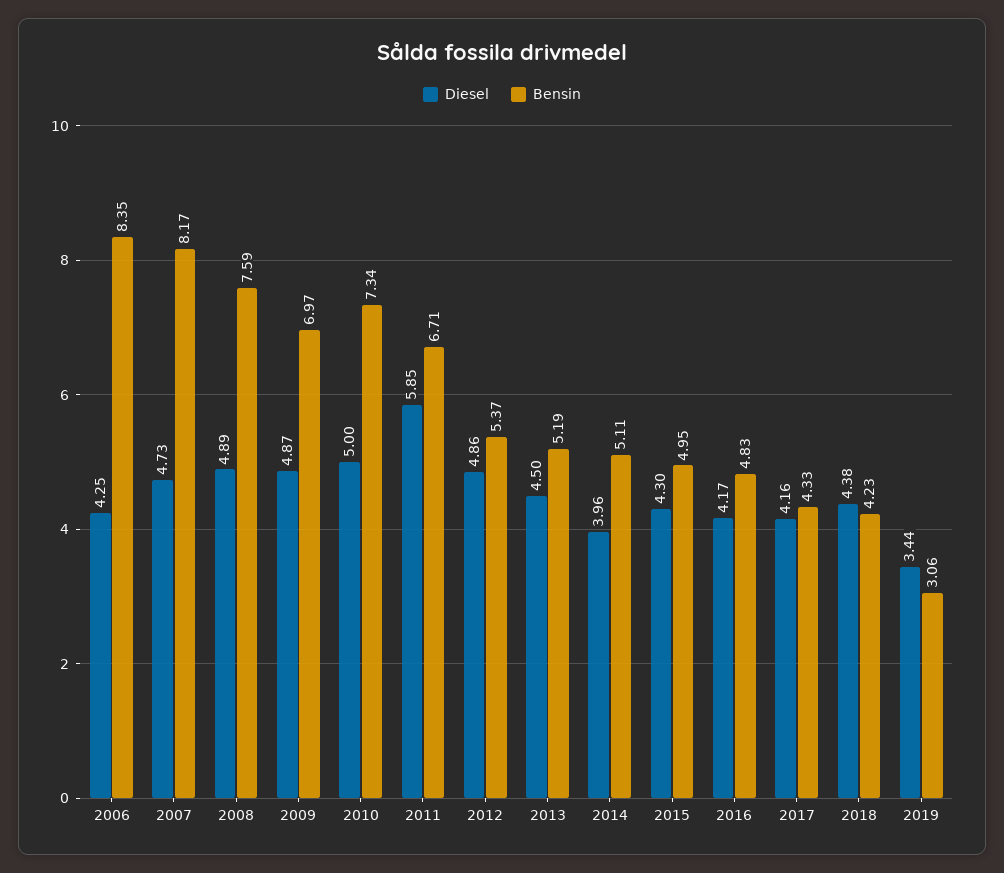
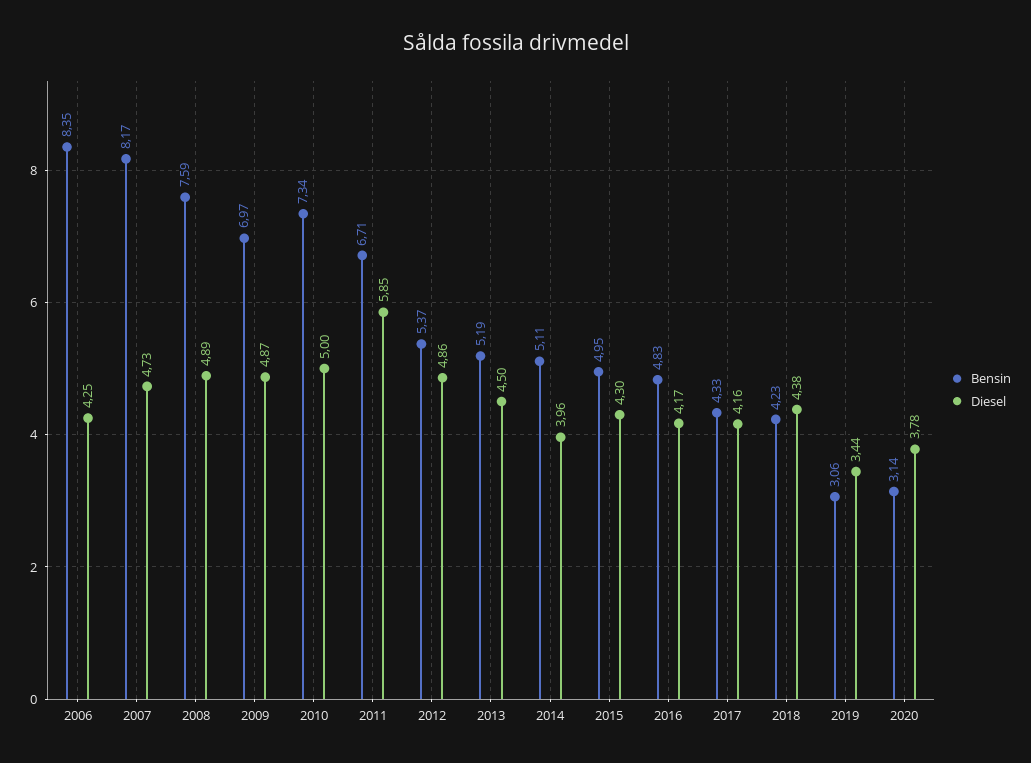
Bensin, 2020: none -> 3.14
Diesel, 2020: none -> 3.78

